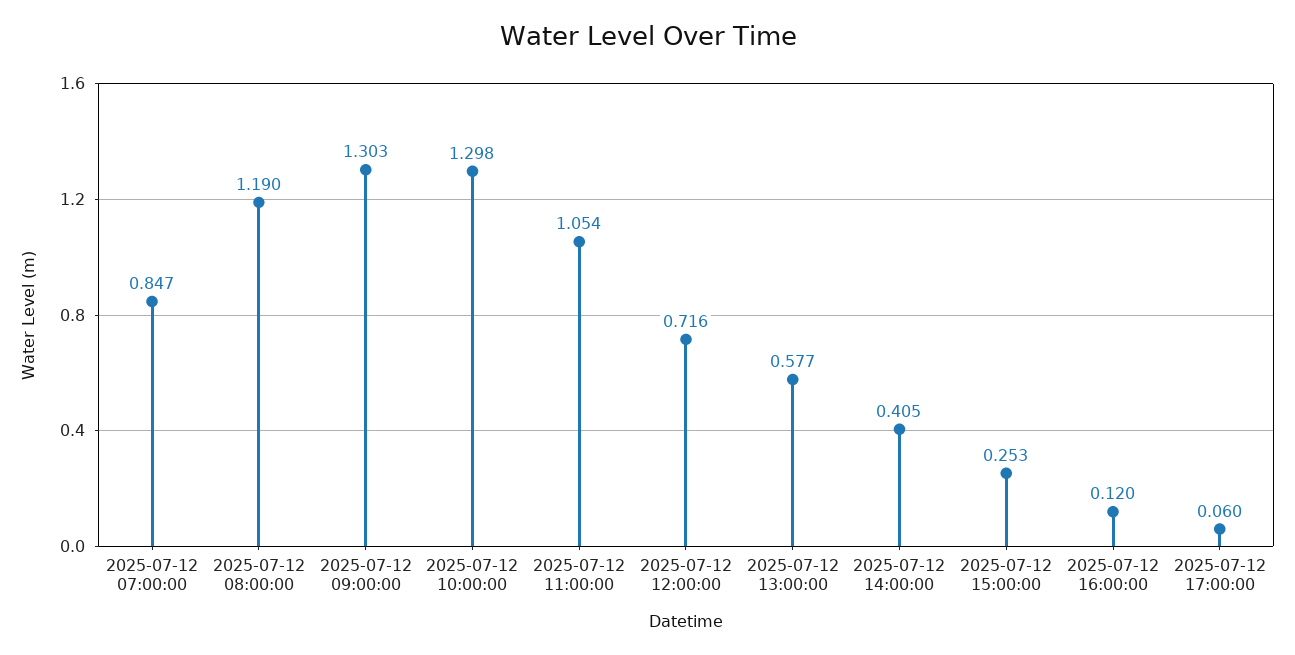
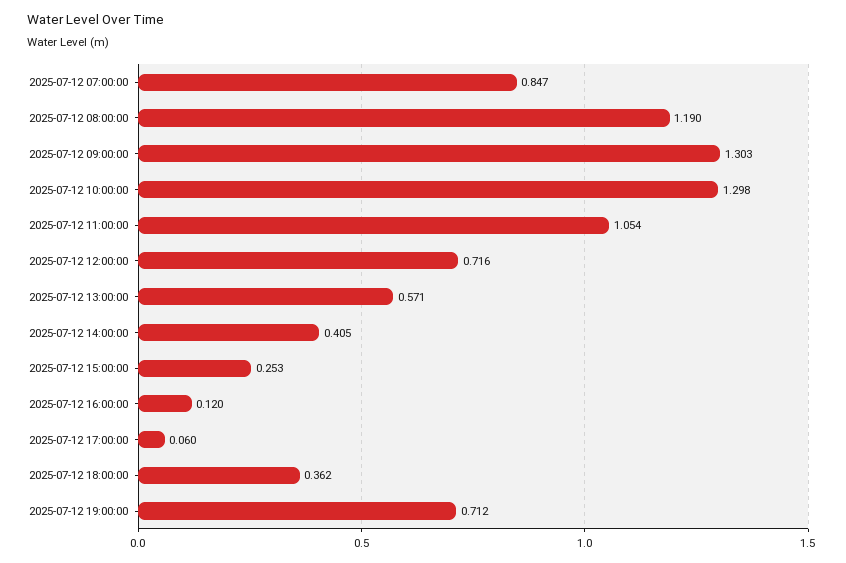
2025-07-12 13:00:00: 0.577 -> 0.571
2025-07-12 18:00:00: none -> 0.362
2025-07-12 19:00:00: none -> 0.712

